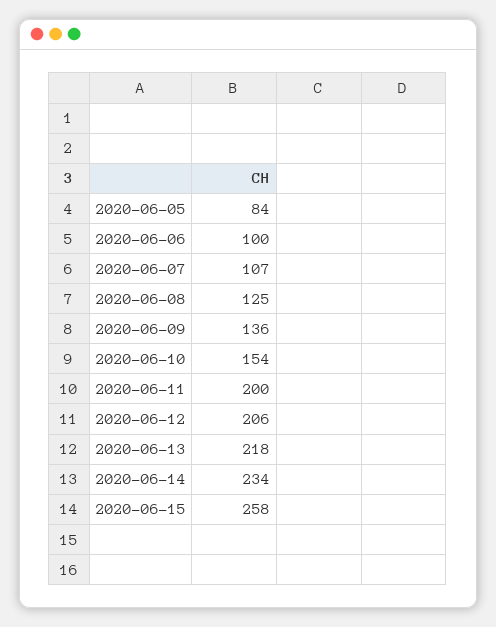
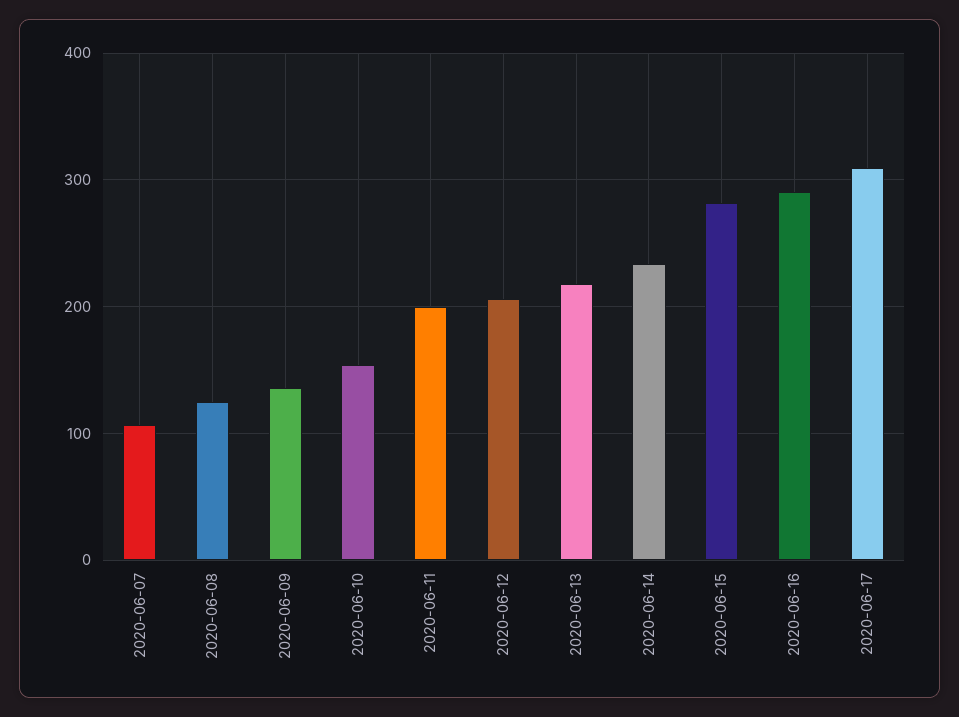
2020-06-05: 84 -> none
2020-06-06: 100 -> none
2020-06-15: 258 -> 280
2020-06-16: none -> 290
2020-06-17: none -> 310

